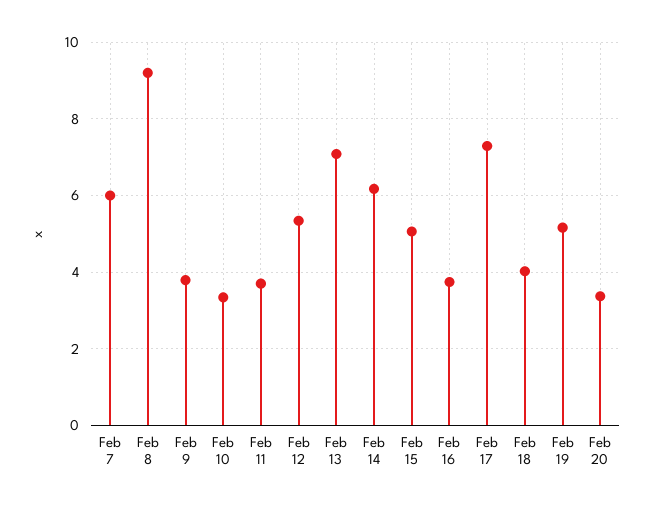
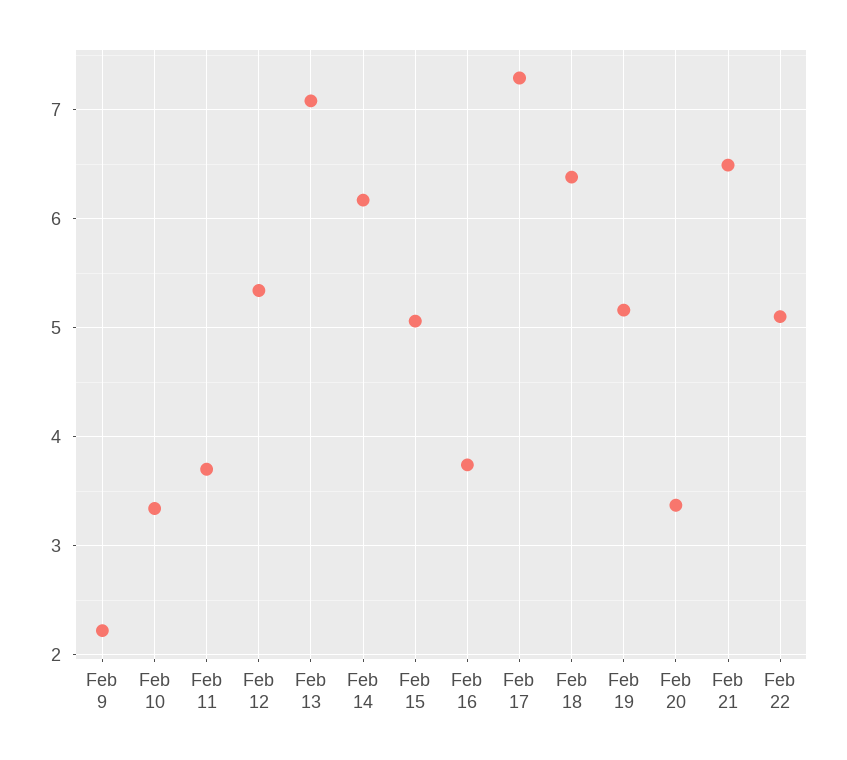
Feb 7: 6 -> none
Feb 8: 9.2 -> none
Feb 9: 3.8 -> 2.2
Feb 18: 4 -> 6.4
Feb 21: none -> 6.5
Feb 22: none -> 5.1

